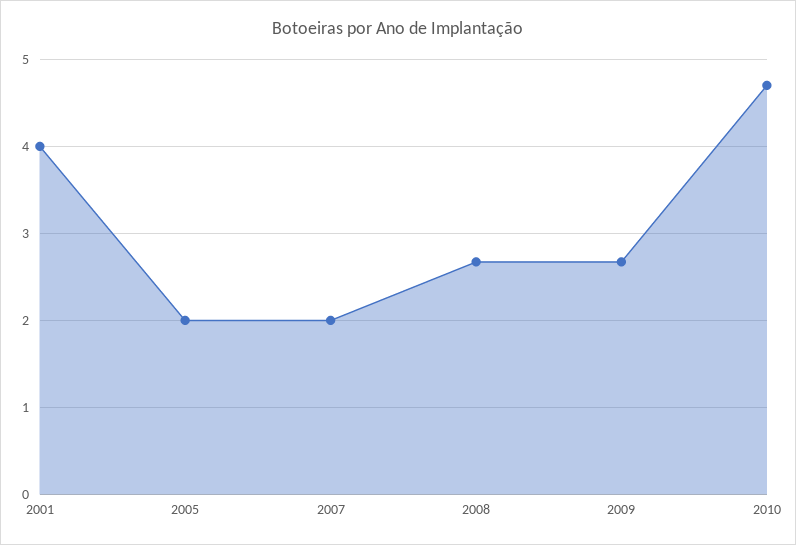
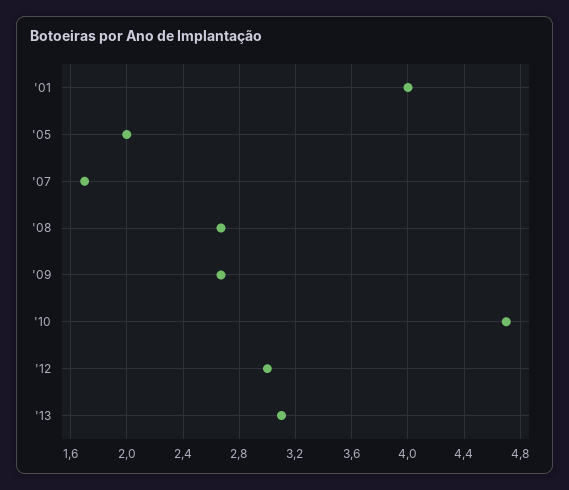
2007: 2 -> 1.7
'12: none -> 3
'13: none -> 3.1

